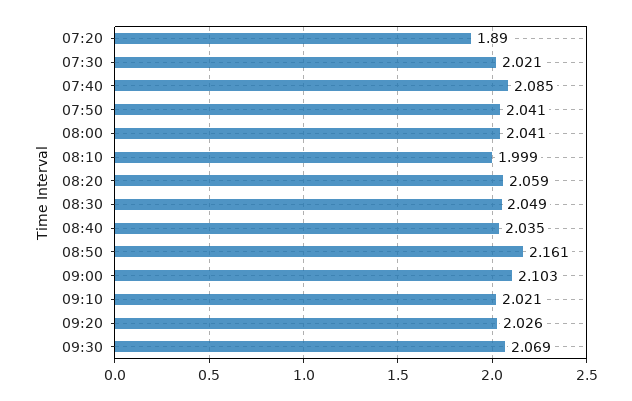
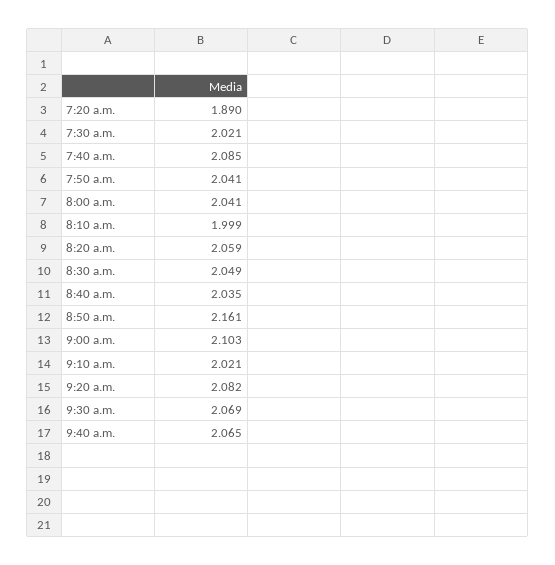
09:20: 2.026 -> 2.082
9:40 a.m.: none -> 2.065

